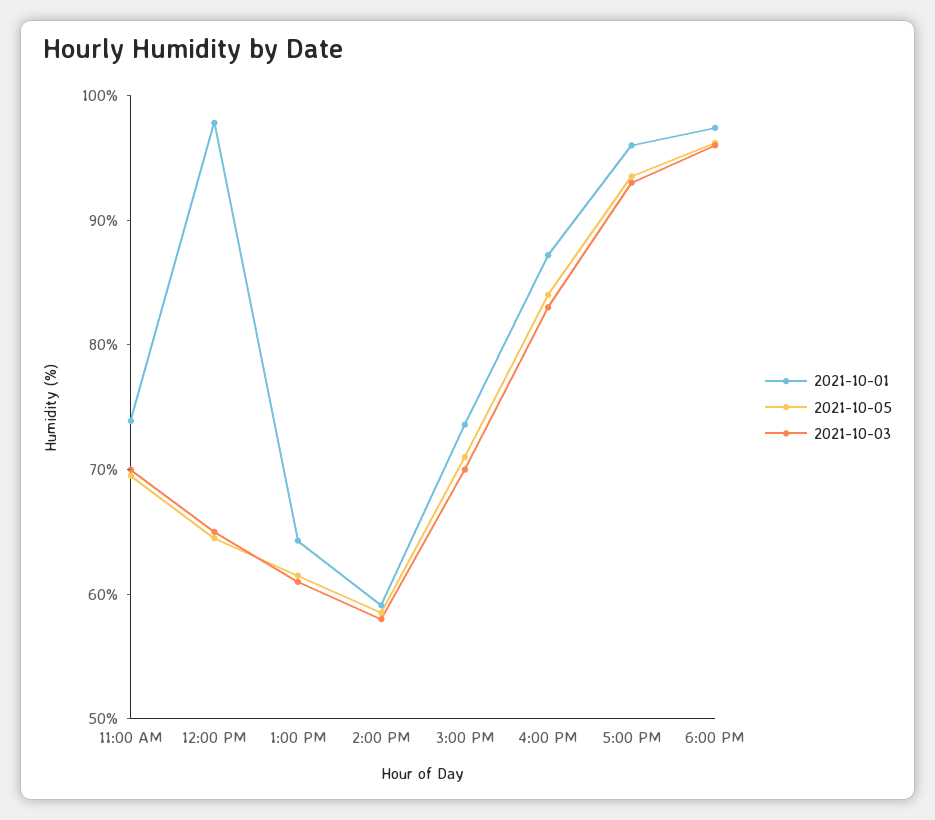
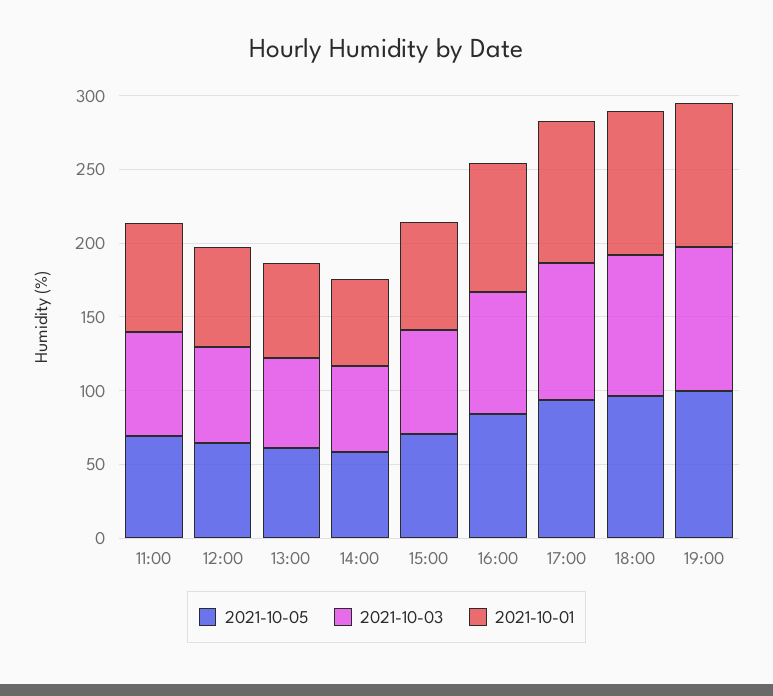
2021-10-01, 12:00 PM: 98 -> 70
2021-10-05, 19:00: none -> 100
2021-10-03, 19:00: none -> 100
2021-10-01, 19:00: none -> 100

